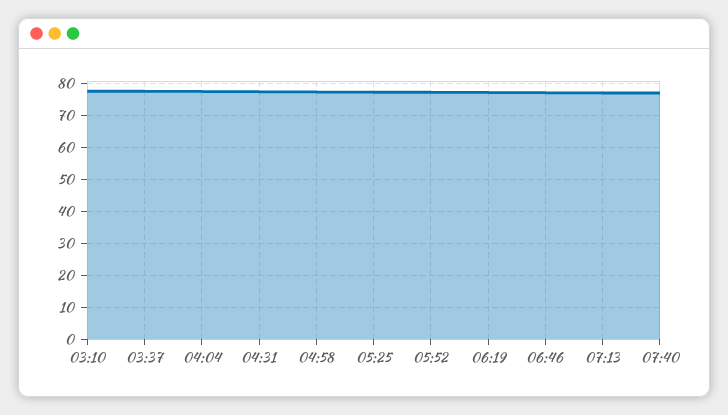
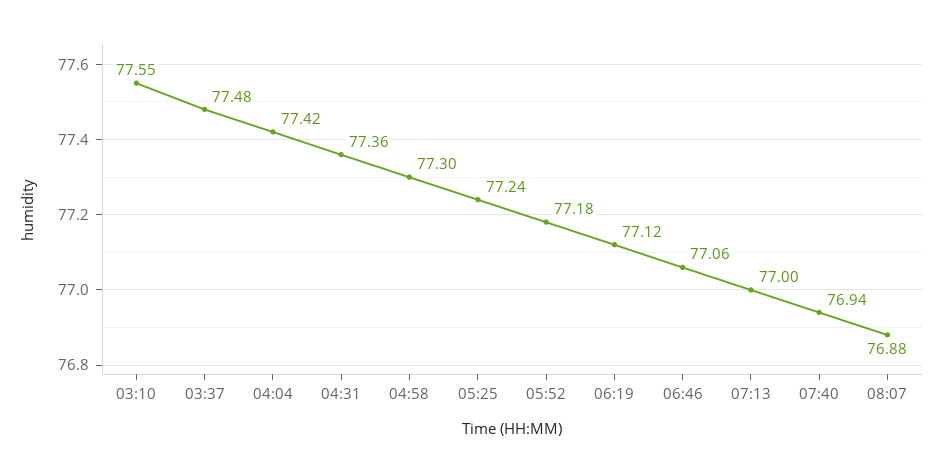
08:07: none -> 76.88

